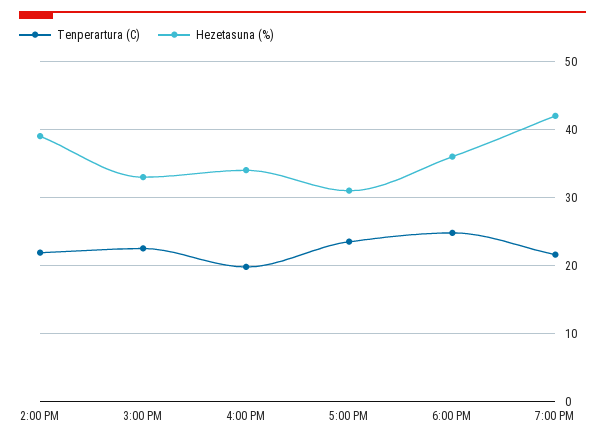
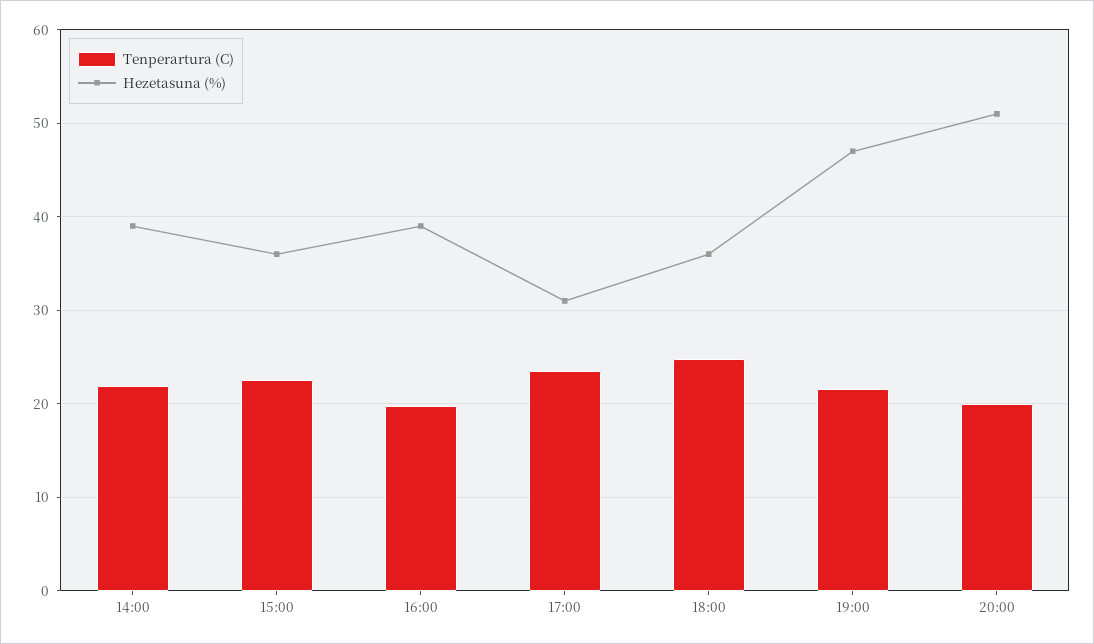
Hezetasuna (%), 3:00 PM: 33 -> 36
Hezetasuna (%), 4:00 PM: 34 -> 39
Hezetasuna (%), 7:00 PM: 42 -> 47
Tenperartura (C), 20:00: none -> 20
Hezetasuna (%), 20:00: none -> 51

